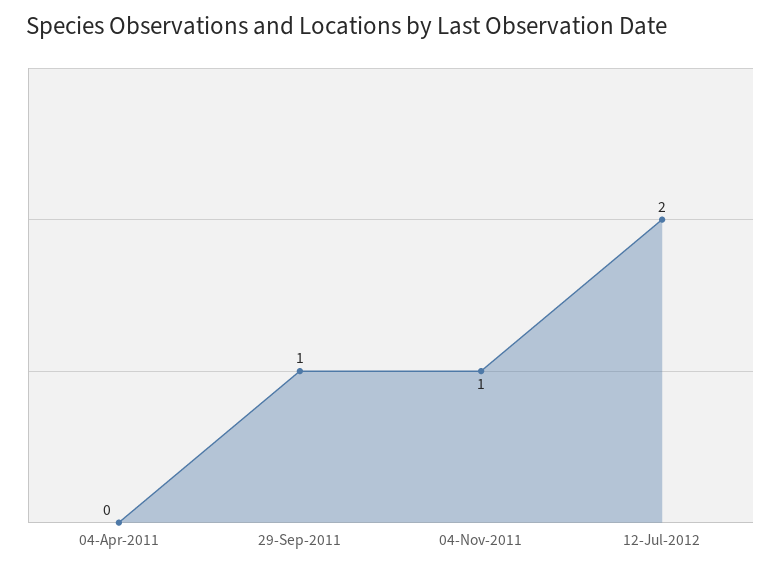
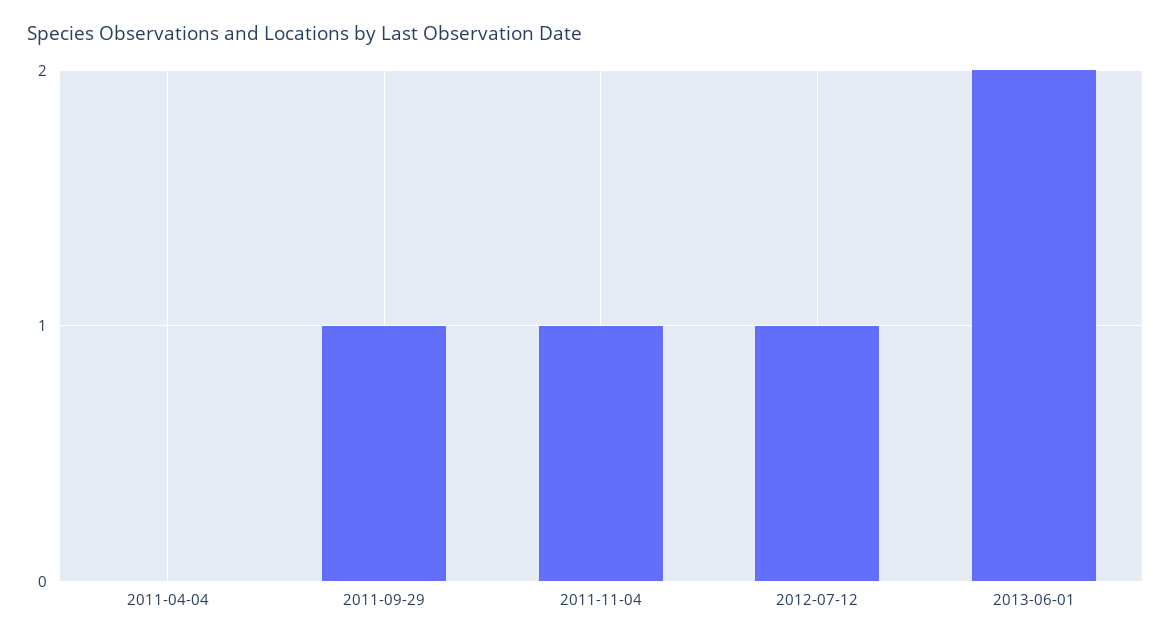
12-Jul-2012: 2 -> 1
2013-06-01: none -> 2

